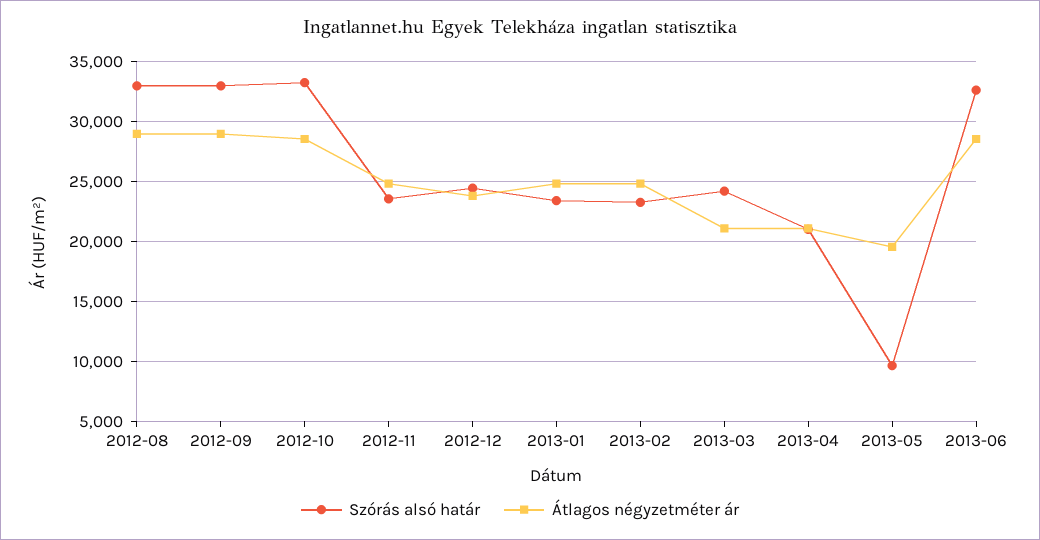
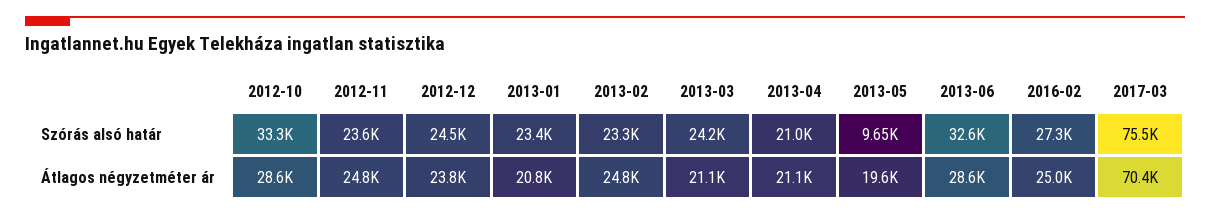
Szórás alsó határ, 2012-08: 33000 -> none
Átlagos négyzetméter ár, 2012-08: 29000 -> none
Szórás alsó határ, 2012-09: 33000 -> none
Átlagos négyzetméter ár, 2012-09: 29000 -> none
Átlagos négyzetméter ár, 2013-01: 25000 -> 20800
Szórás alsó határ, 2016-02: none -> 27300
Szórás alsó határ, 2017-03: none -> 75500
Átlagos négyzetméter ár, 2016-02: none -> 25000
Átlagos négyzetméter ár, 2017-03: none -> 70400

